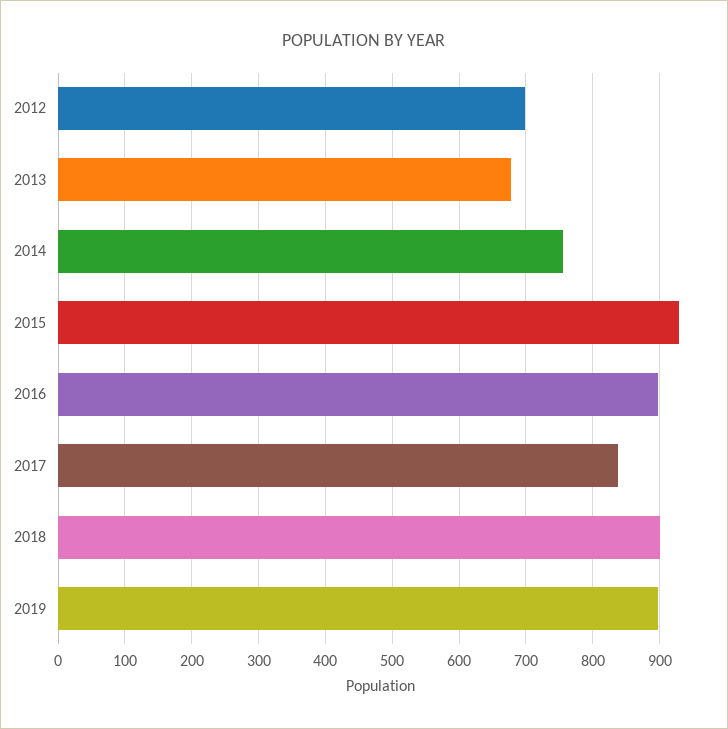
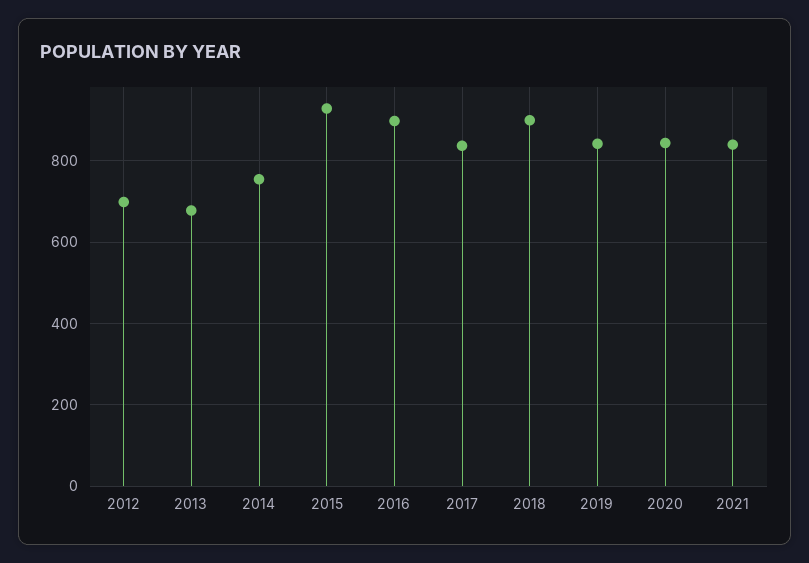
2019: 900 -> 840
2020: none -> 840
2021: none -> 840

